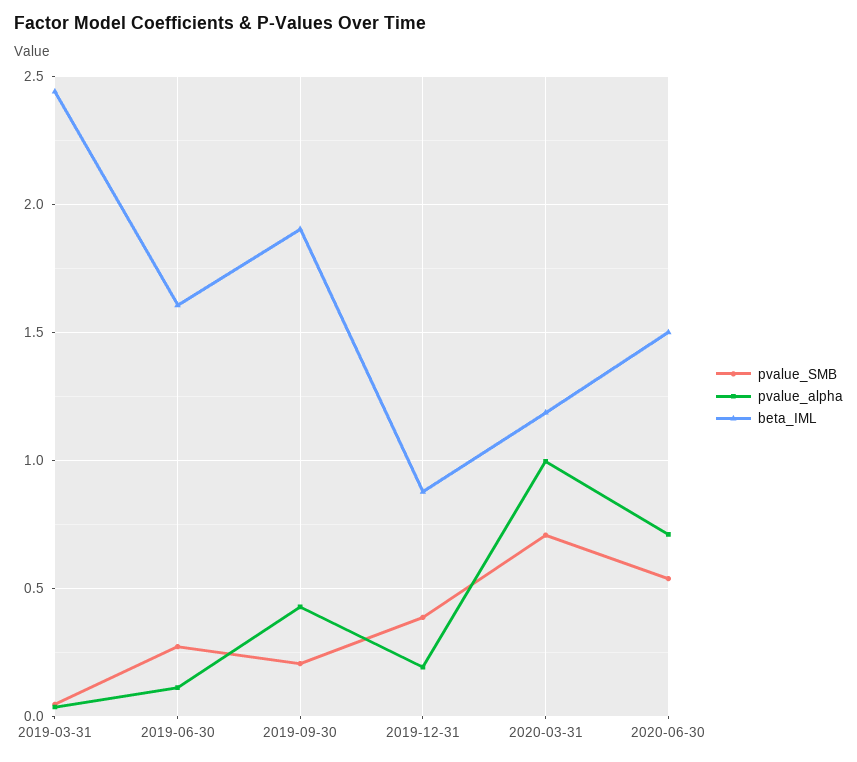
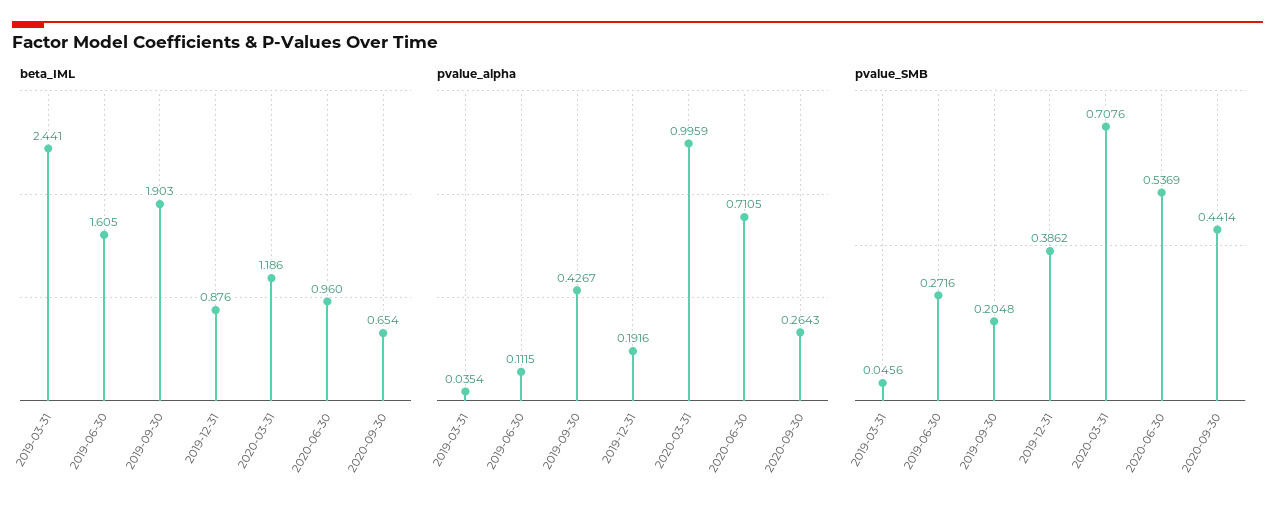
beta_IML, 2020-06-30: 1.5 -> 0.96
beta_IML, 2020-09-30: none -> 0.654
pvalue_alpha, 2020-09-30: none -> 0.2643
pvalue_SMB, 2020-09-30: none -> 0.4414

